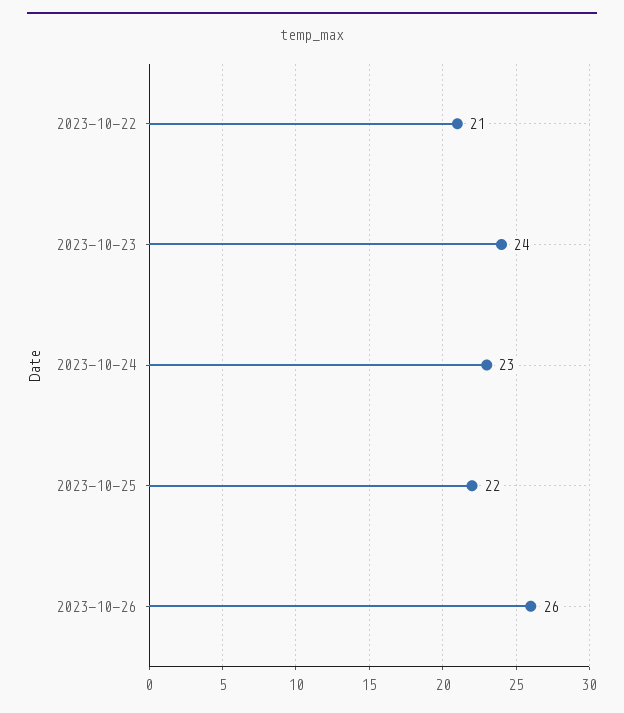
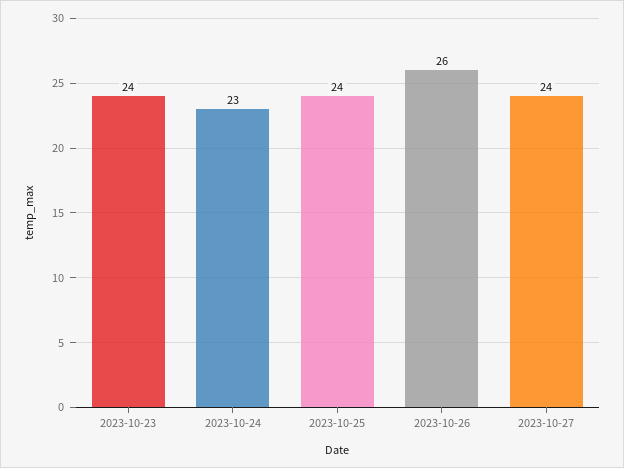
2023-10-22: 21 -> none
2023-10-25: 22 -> 24
2023-10-27: none -> 24

